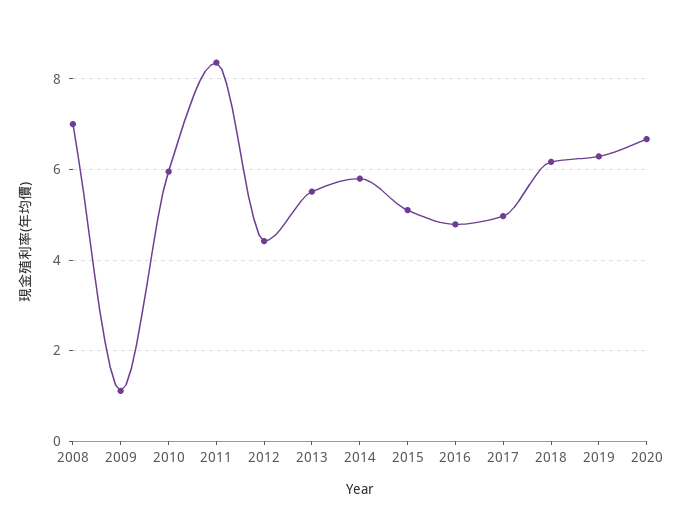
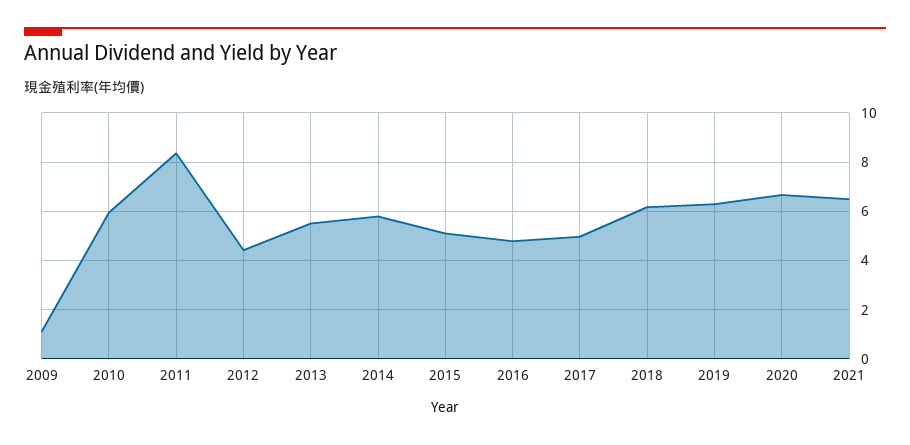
2008: 7 -> none
2021: none -> 6.5

